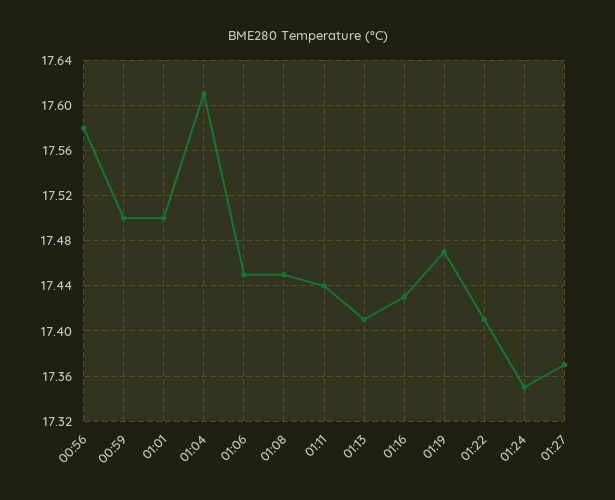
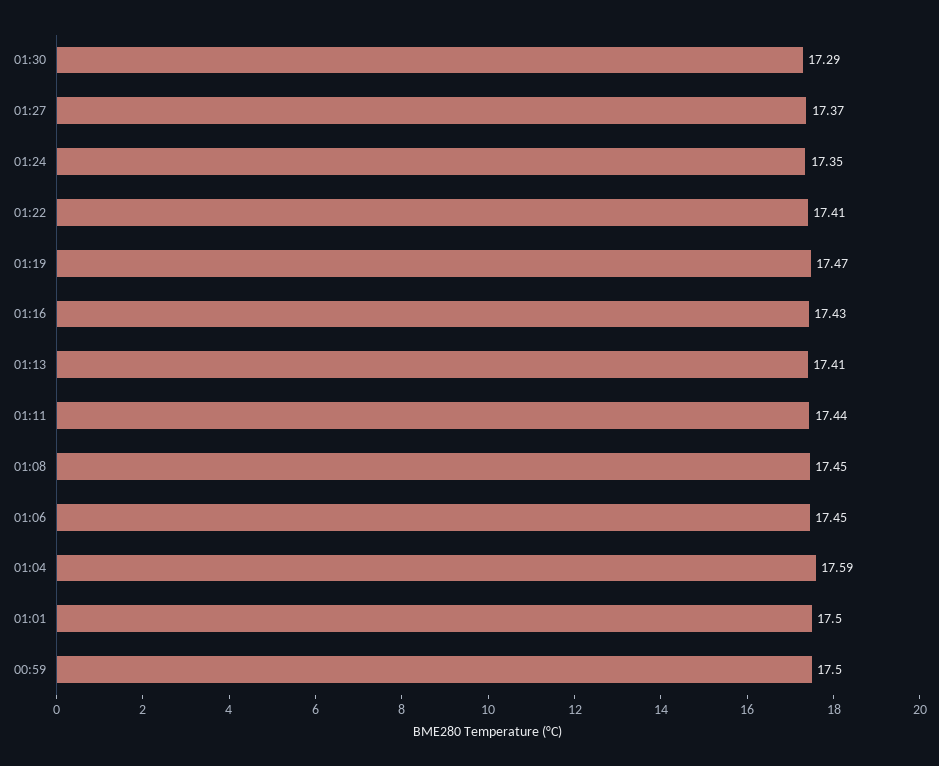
00:56: 17.58 -> none
01:04: 17.61 -> 17.59
01:30: none -> 17.29

